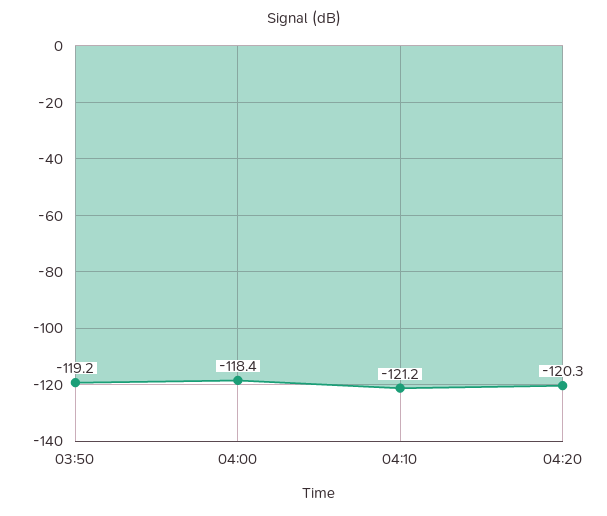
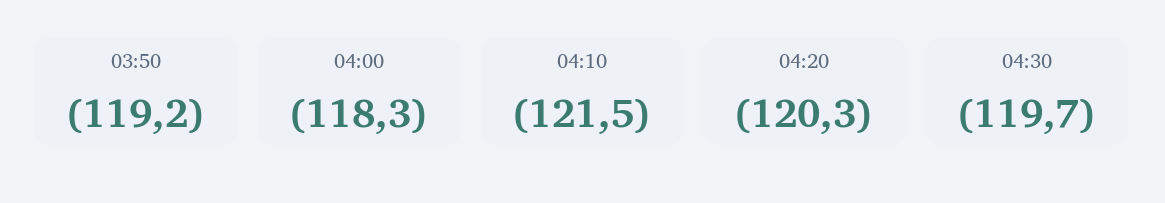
04:00: -118.4 -> -118.3
04:10: -121.2 -> -121.5
04:30: none -> -119.7

